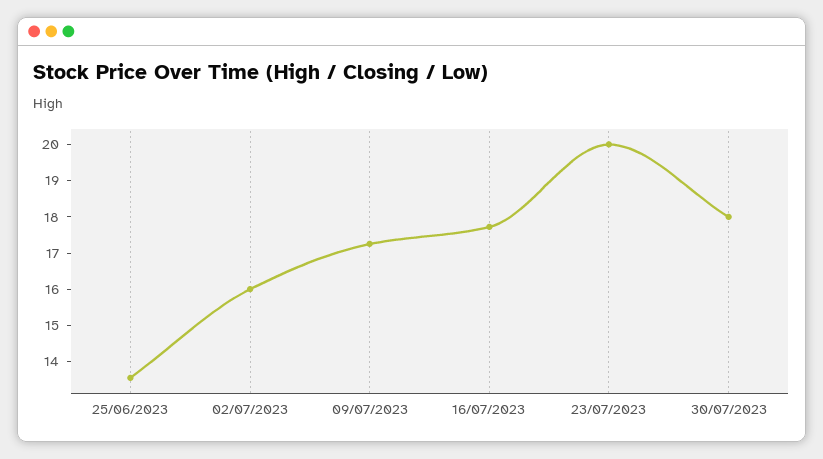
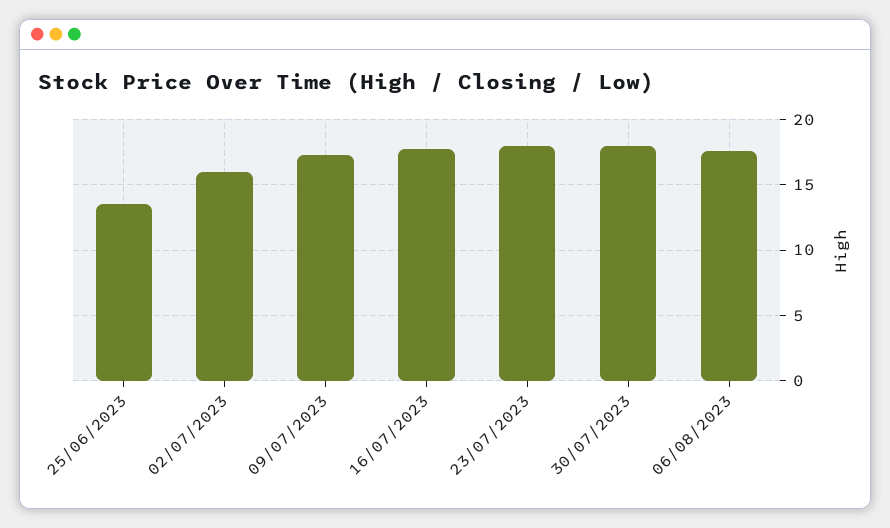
23/07/2023: 20 -> 18
06/08/2023: none -> 17.5

